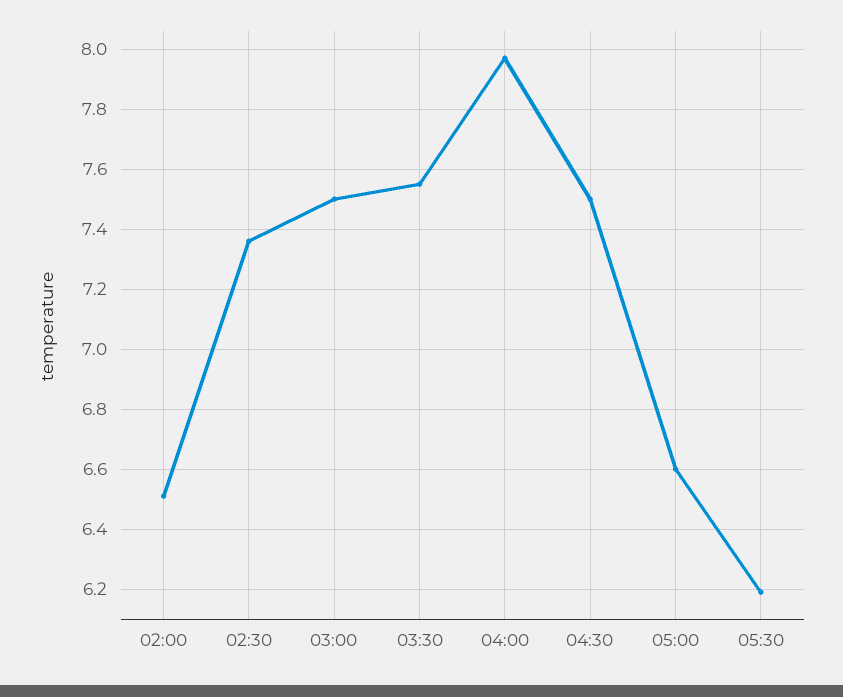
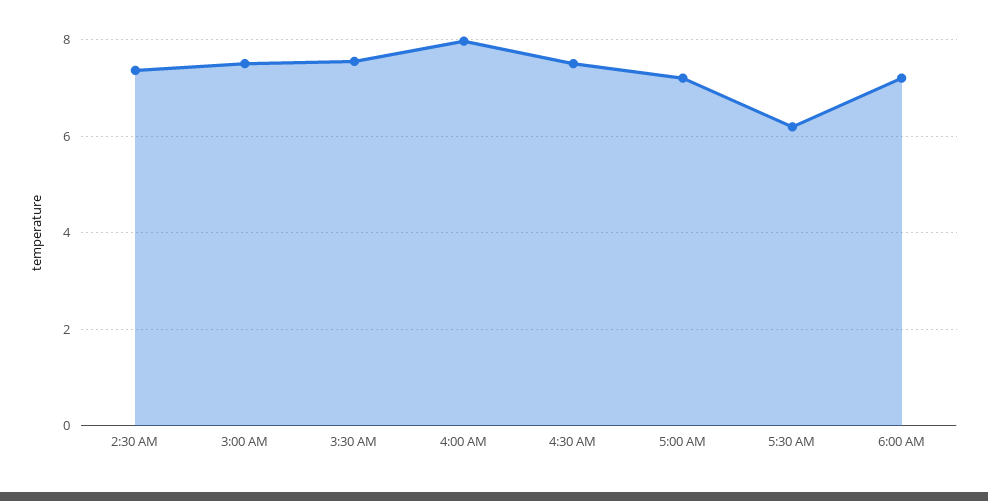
02:00: 6.5 -> none
05:00: 6.6 -> 7.2
6:00 AM: none -> 7.2

